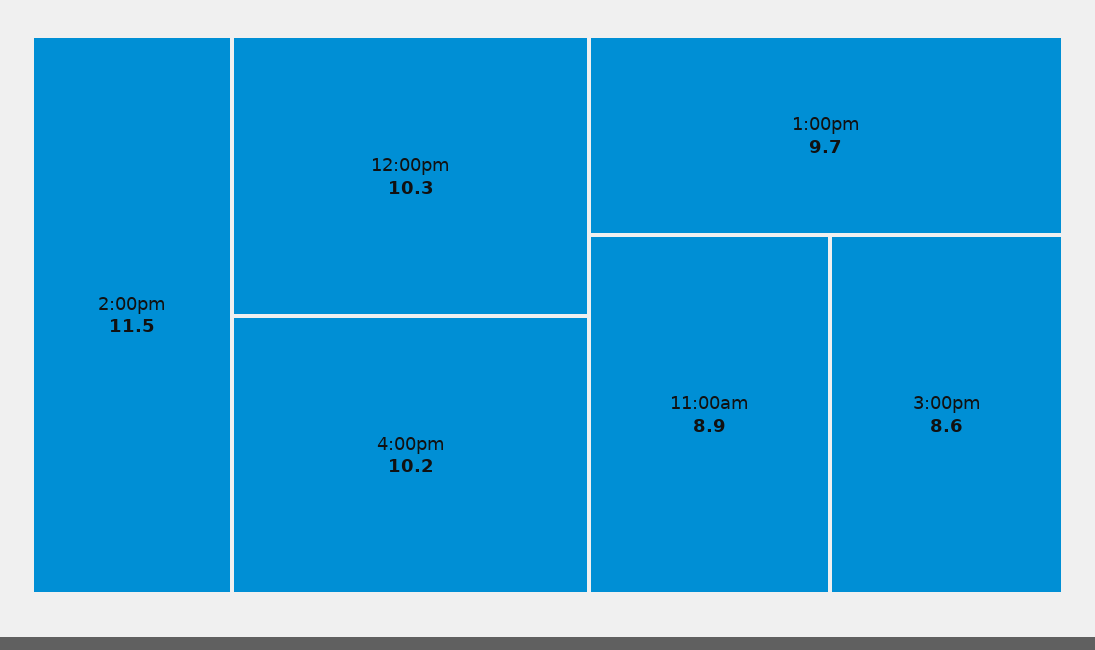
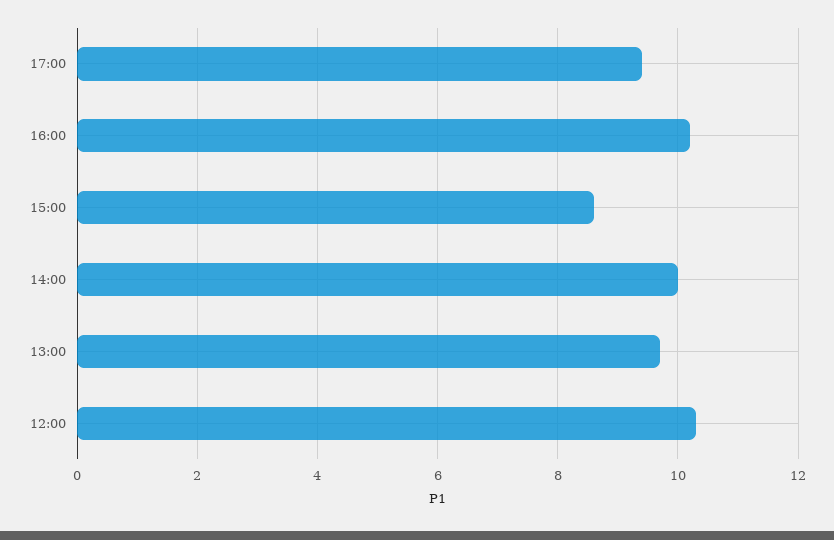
2:00pm: 11.5 -> 10
11:00am: 8.9 -> none
17:00: none -> 9.5

